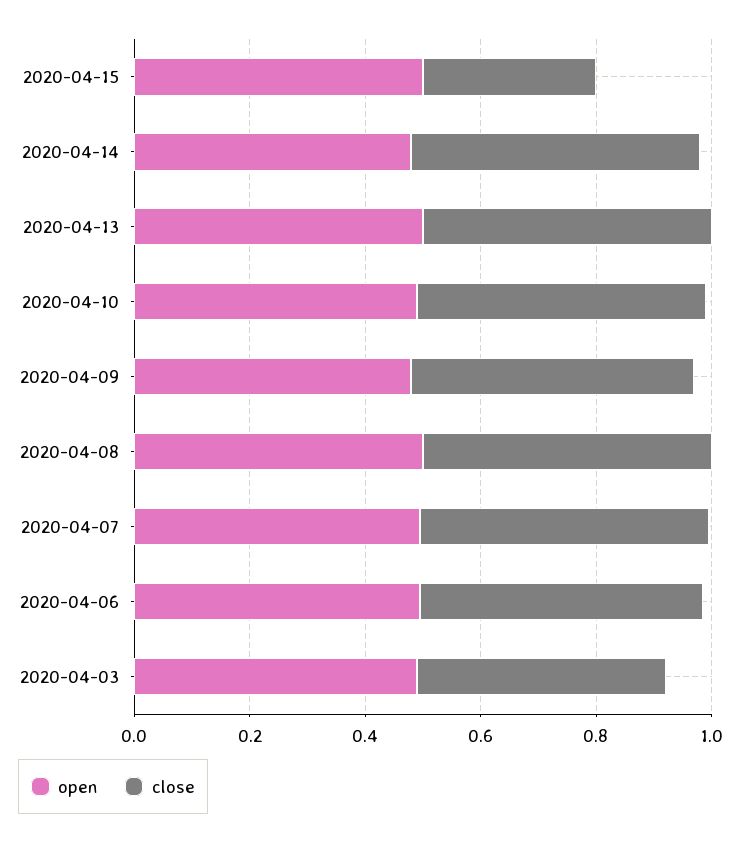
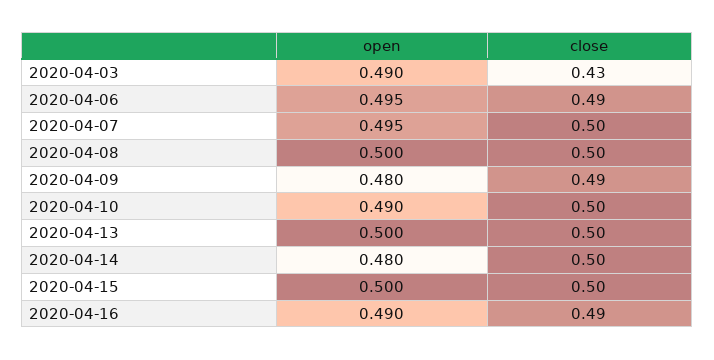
close, 2020-04-15: 0.3 -> 0.5
open, 2020-04-16: none -> 0.49
close, 2020-04-16: none -> 0.49

